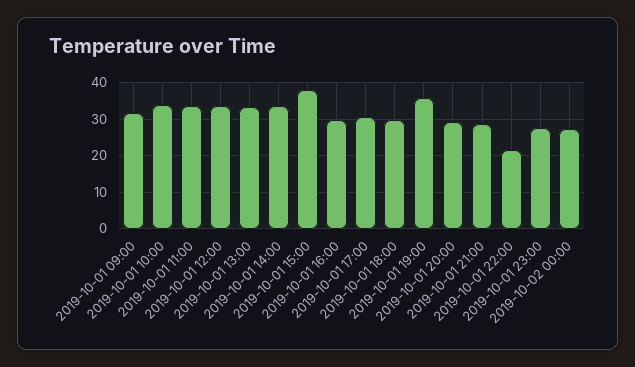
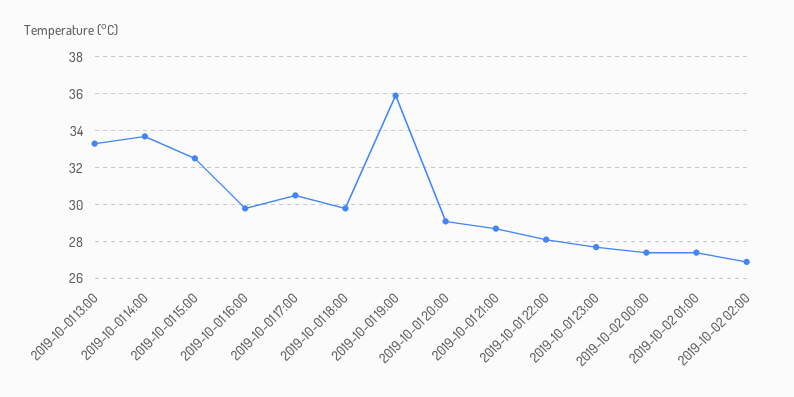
2019-10-01 09:00: 32 -> none
2019-10-01 10:00: 34 -> none
2019-10-01 11:00: 34 -> none
2019-10-01 12:00: 34 -> none
2019-10-01 15:00: 38 -> 32.5
2019-10-01 22:00: 22 -> 28
2019-10-02 01:00: none -> 27.5
2019-10-02 02:00: none -> 27

